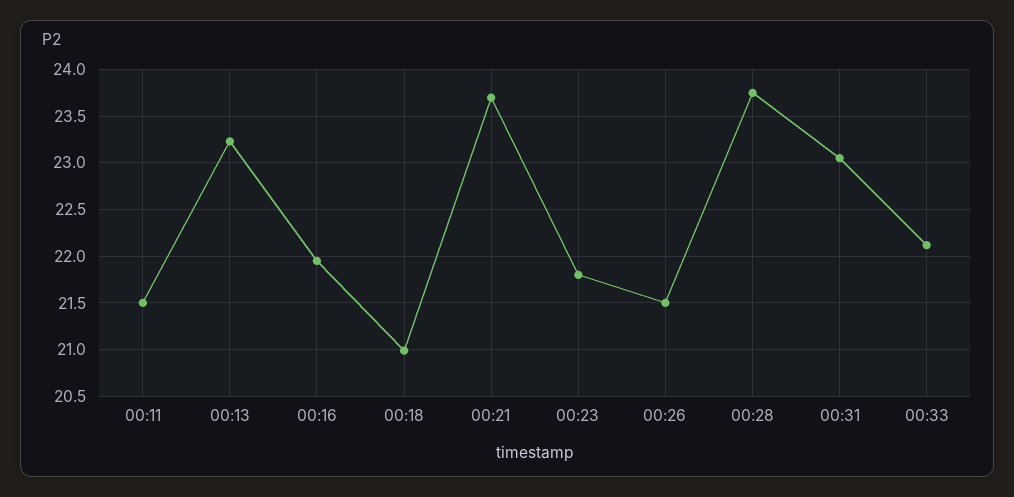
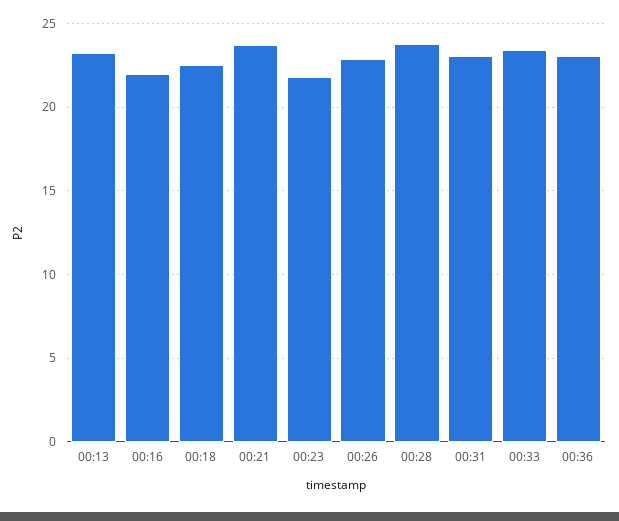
00:11: 21.5 -> none
00:18: 21 -> 22.5
00:26: 21.5 -> 23
00:33: 22.1 -> 23.5
00:36: none -> 23

